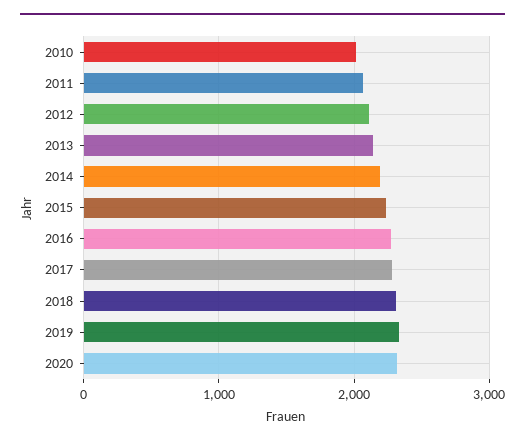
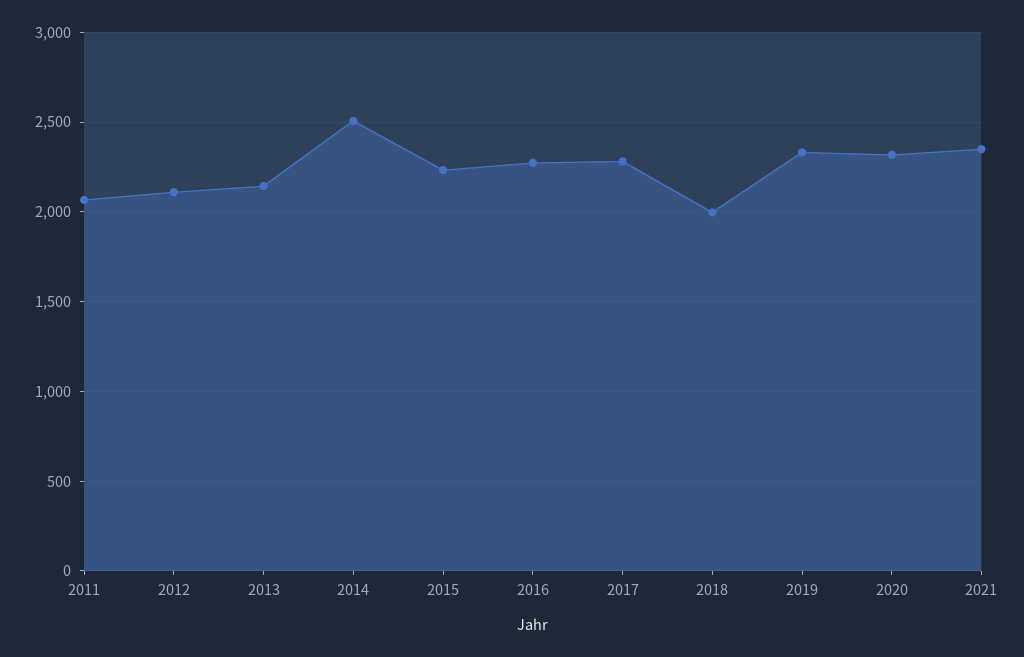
2010: 2000 -> none
2014: 2200 -> 2500
2018: 2300 -> 2000
2021: none -> 2350

